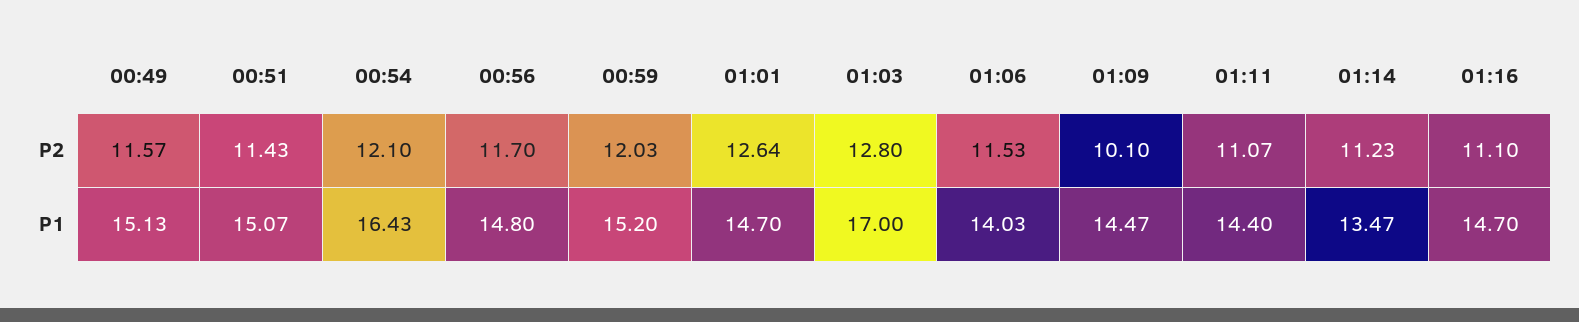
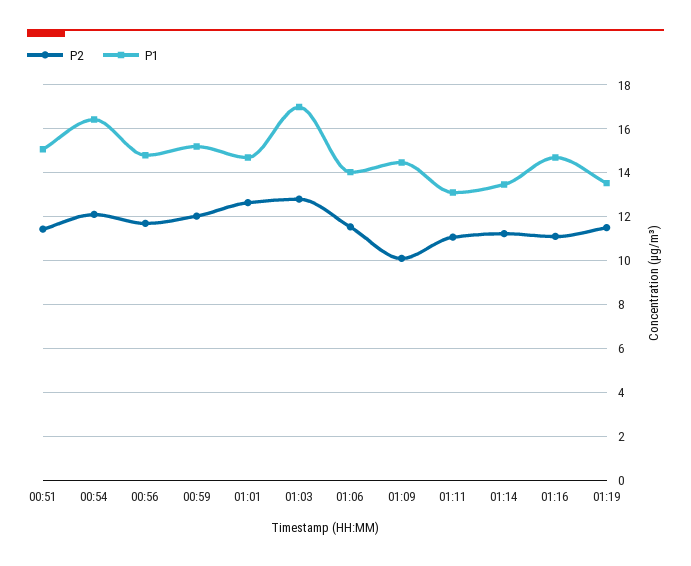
P2, 00:49: 11.57 -> none
P1, 00:49: 15.13 -> none
P1, 01:11: 14.4 -> 13
P2, 01:19: none -> 11.5
P1, 01:19: none -> 13.5

